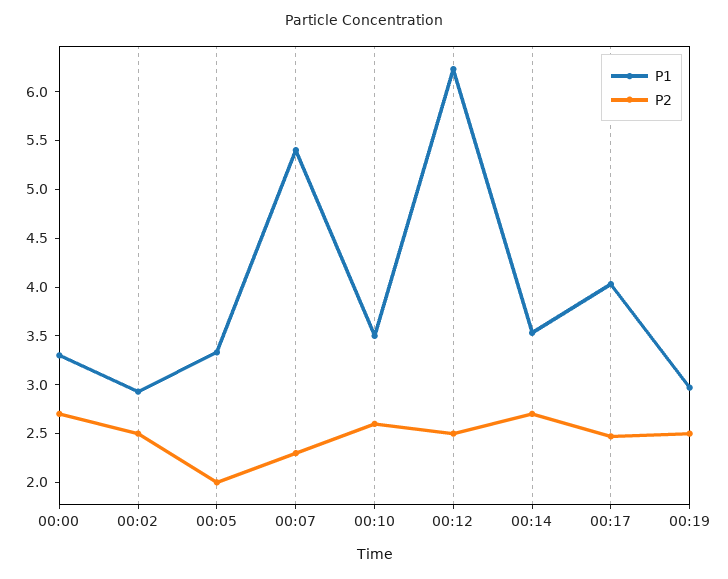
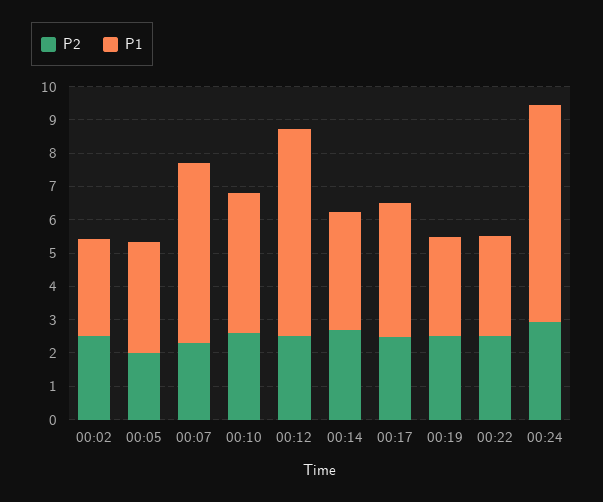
P1, 00:00: 3.3 -> none
P2, 00:00: 2.7 -> none
P1, 00:10: 3.5 -> 4.25
P2, 00:22: none -> 2.5
P1, 00:22: none -> 3
P2, 00:24: none -> 3
P1, 00:24: none -> 6.5

